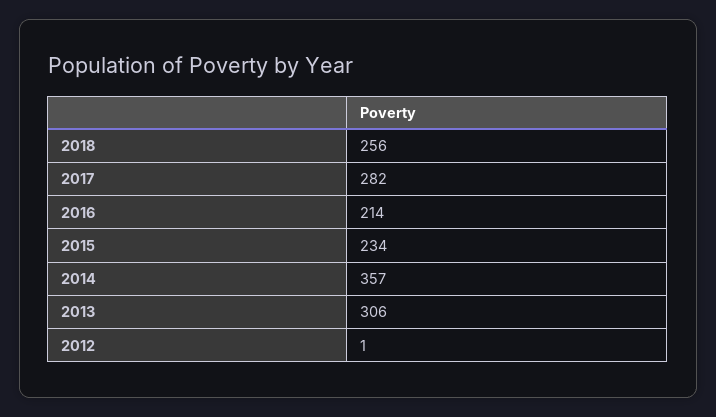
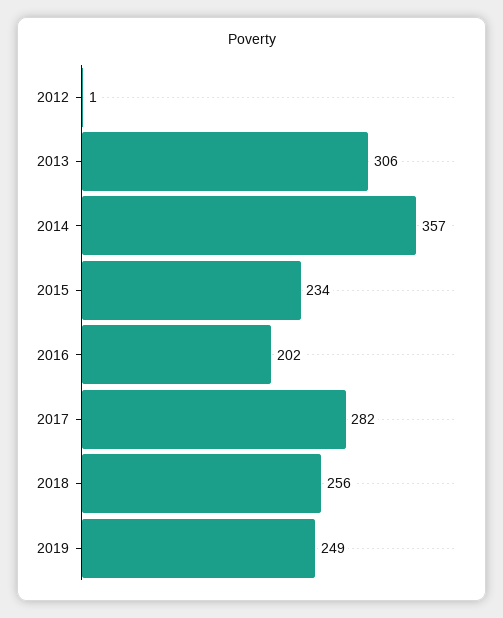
2016: 214 -> 202
2019: none -> 249

